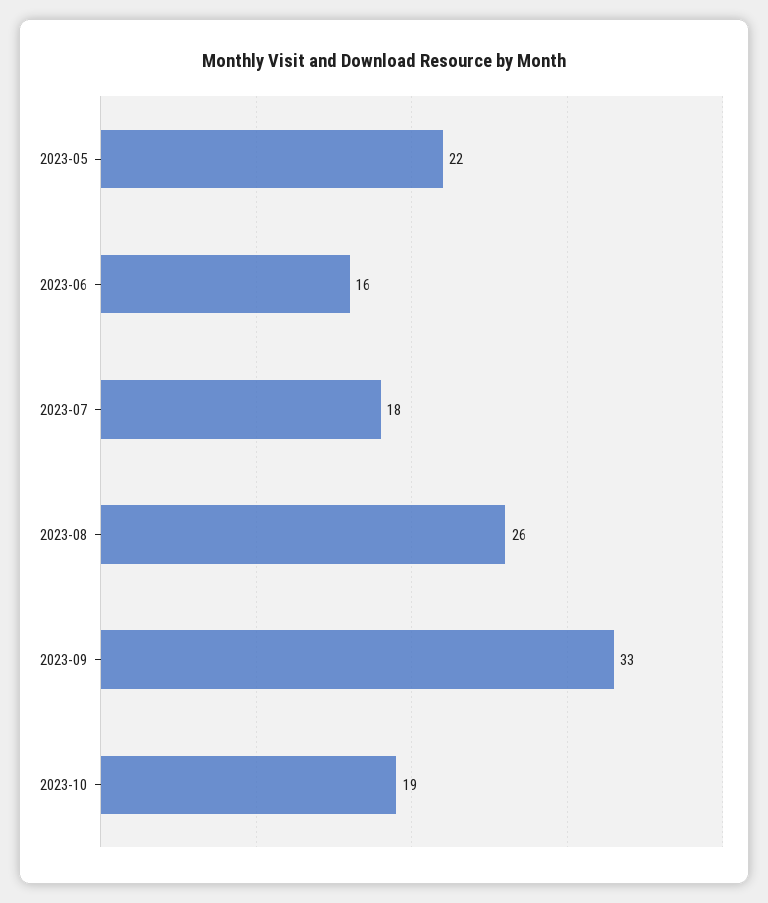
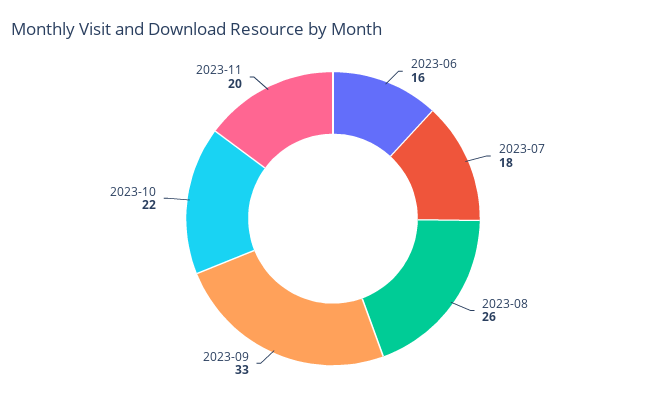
2023-05: 22 -> none
2023-10: 19 -> 22
2023-11: none -> 20

